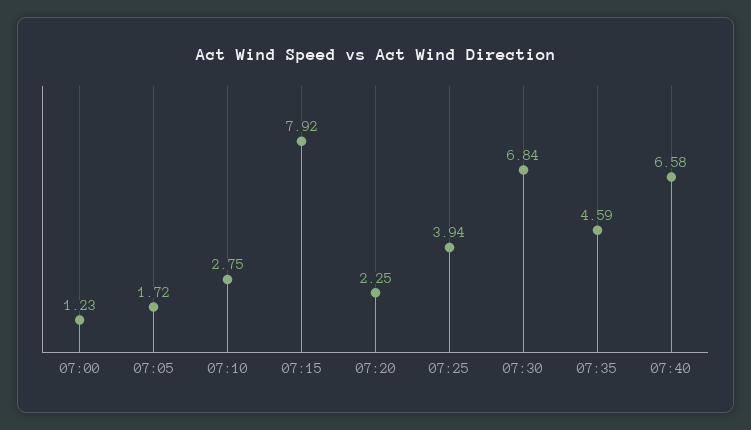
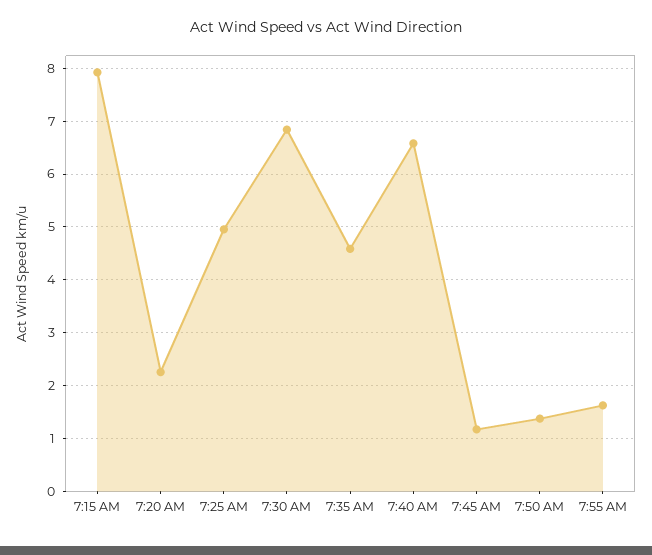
07:00: 1.23 -> none
07:05: 1.72 -> none
07:10: 2.75 -> none
07:25: 3.94 -> 5
7:45 AM: none -> 1.2
7:50 AM: none -> 1.4
7:55 AM: none -> 1.6

